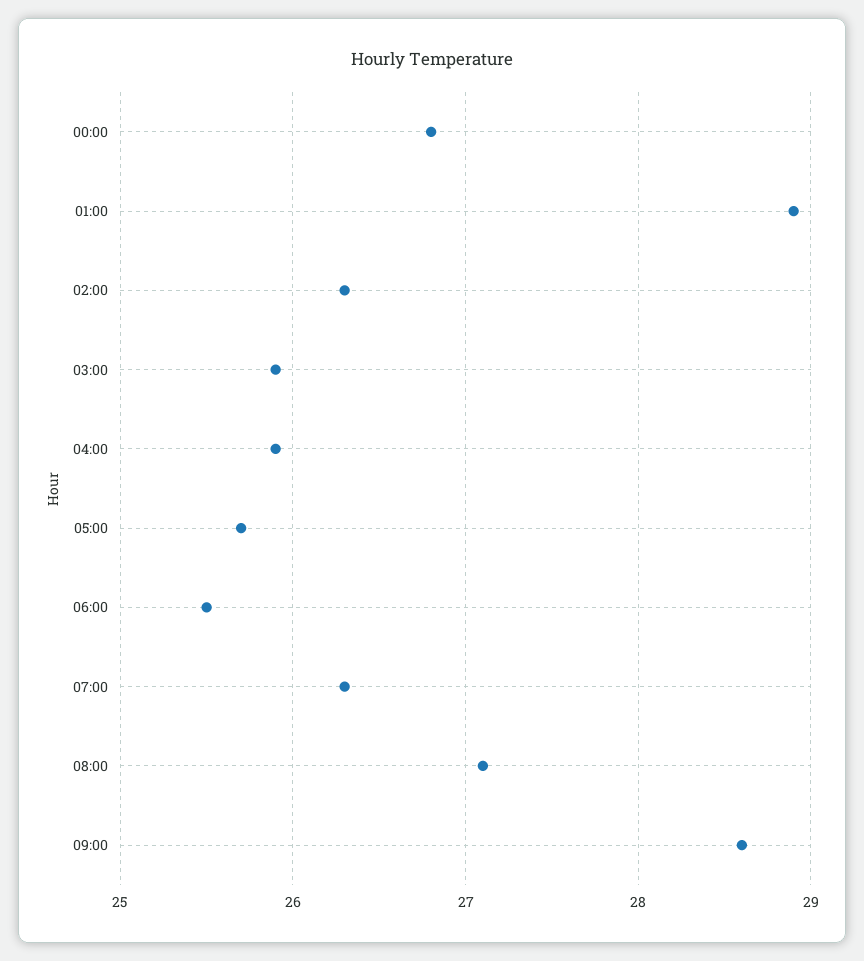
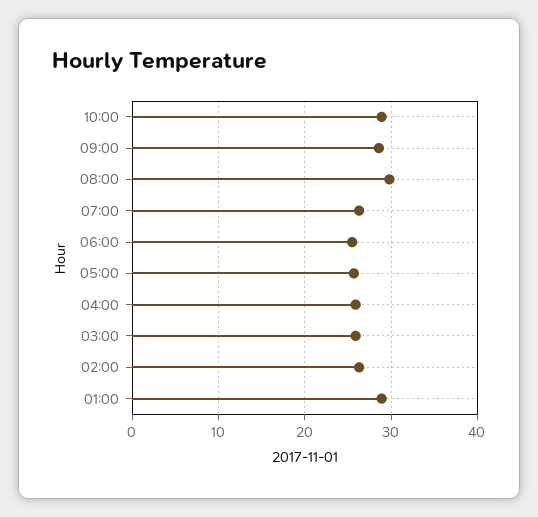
00:00: 26.8 -> none
08:00: 27.1 -> 30
10:00: none -> 29

